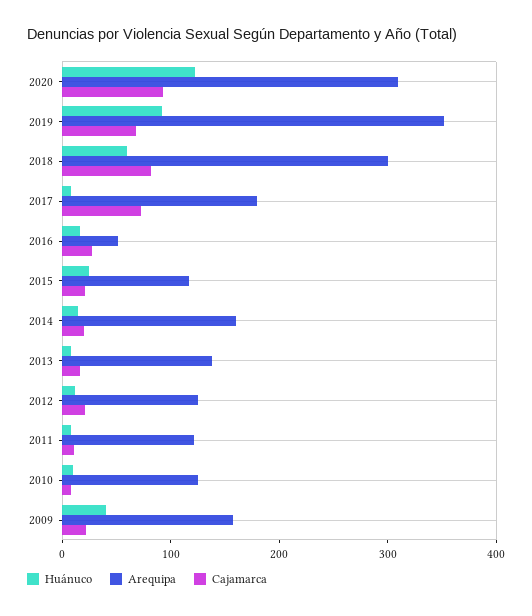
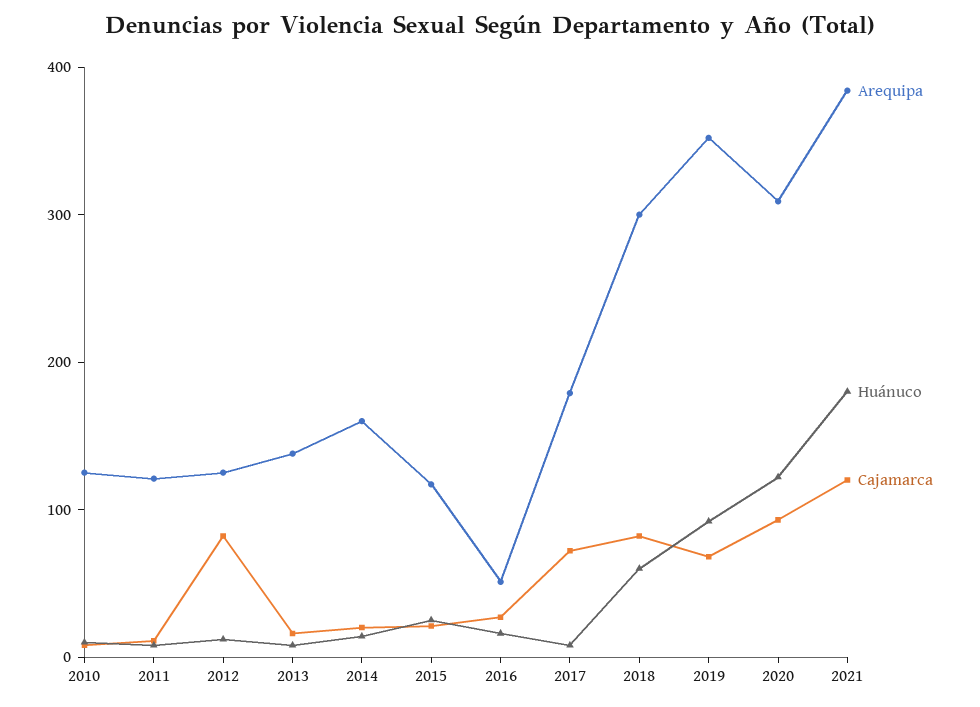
Cajamarca, 2012: 20 -> 80
Huánuco, 2009: 40 -> none
Arequipa, 2009: 160 -> none
Cajamarca, 2009: 20 -> none
Arequipa, 2021: none -> 380
Huánuco, 2021: none -> 180
Cajamarca, 2021: none -> 120

